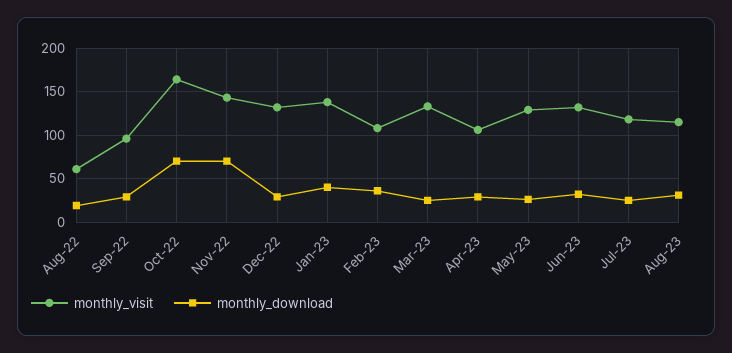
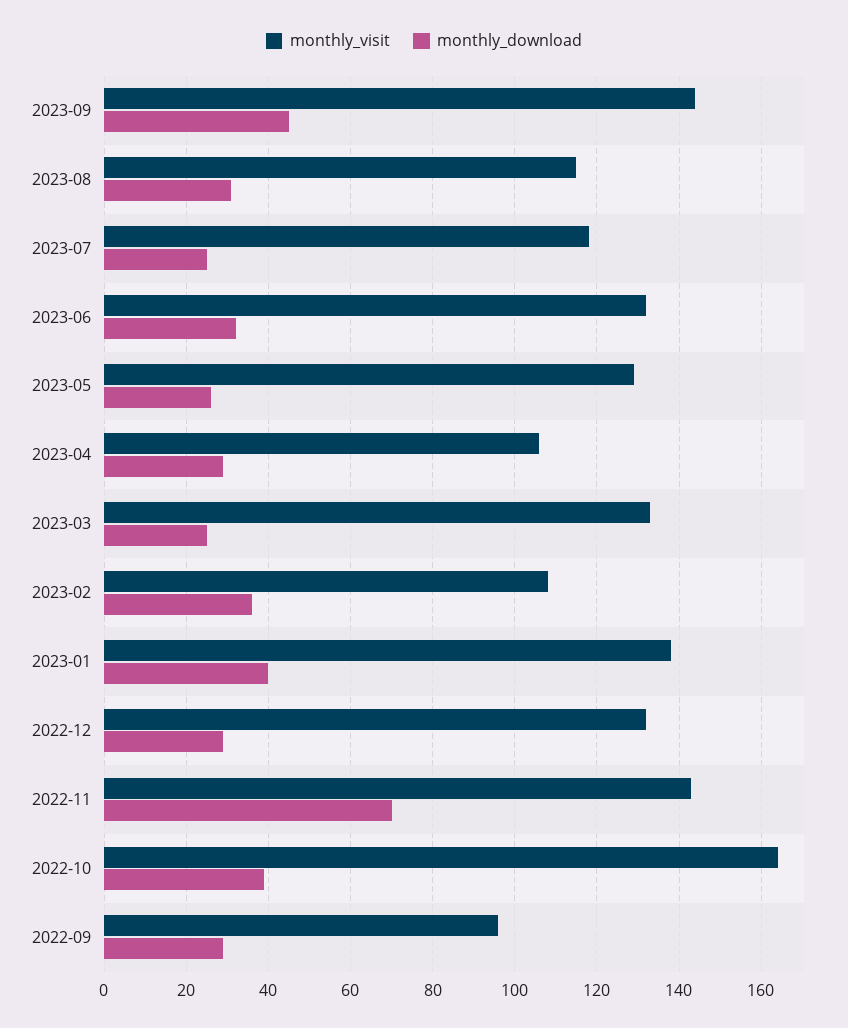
monthly_visit, Aug-22: 60 -> none
monthly_download, Aug-22: 20 -> none
monthly_download, Oct-22: 70 -> 40
monthly_visit, 2023-09: none -> 145
monthly_download, 2023-09: none -> 45

